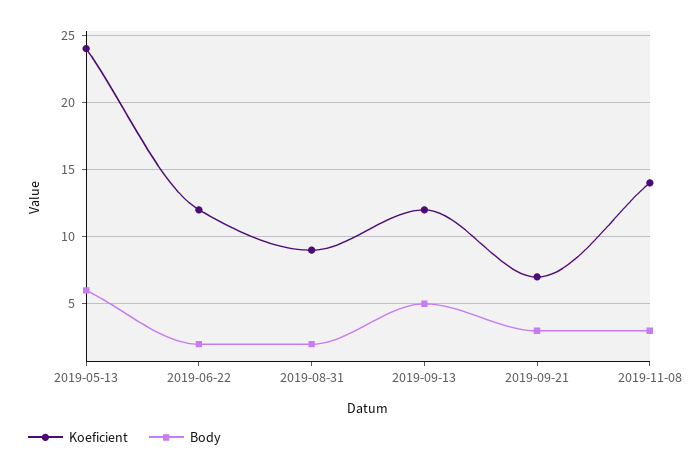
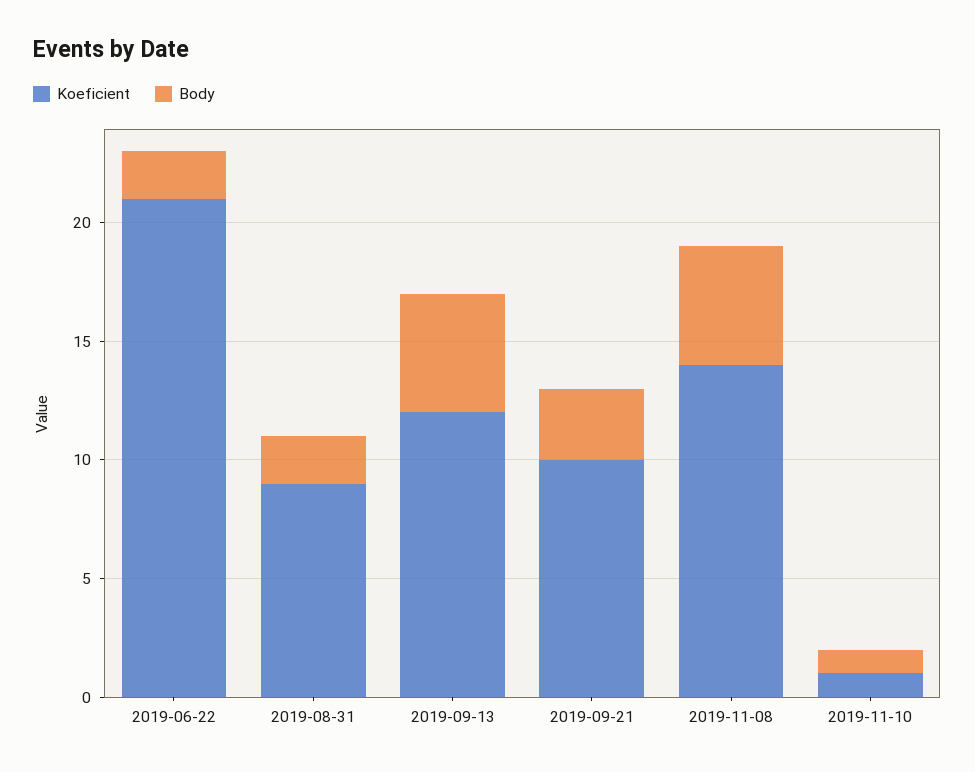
Koeficient, 2019-05-13: 24 -> none
Body, 2019-05-13: 6 -> none
Koeficient, 2019-06-22: 12 -> 21
Koeficient, 2019-09-21: 7 -> 10
Body, 2019-11-08: 3 -> 5
Koeficient, 2019-11-10: none -> 1
Body, 2019-11-10: none -> 1

